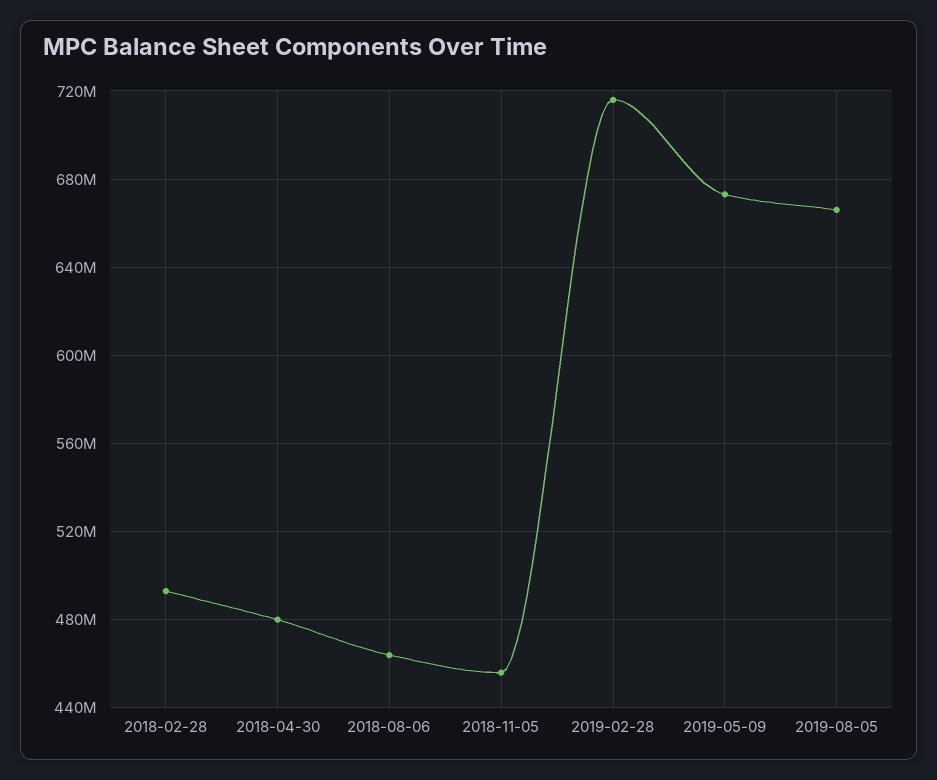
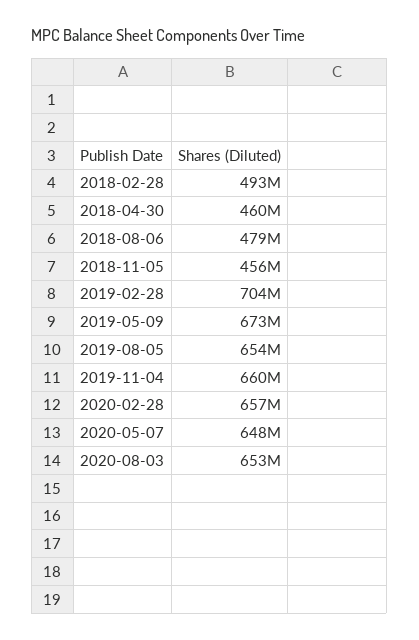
2018-04-30: 480000000 -> 460000000
2018-08-06: 465000000 -> 479000000
2019-02-28: 715000000 -> 704000000
2019-08-05: 665000000 -> 654000000
2019-11-04: none -> 660000000
2020-02-28: none -> 657000000
2020-05-07: none -> 648000000
2020-08-03: none -> 653000000

